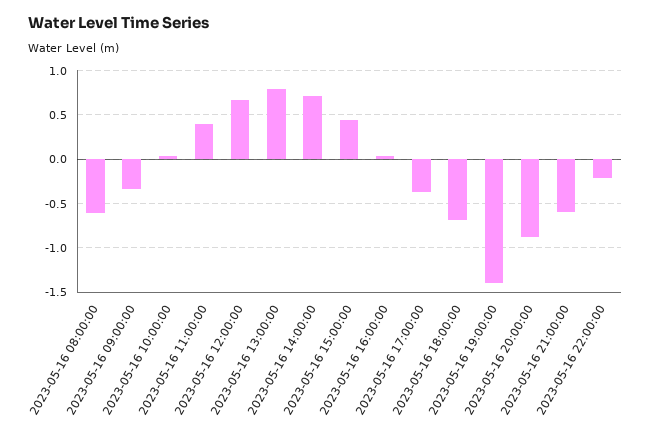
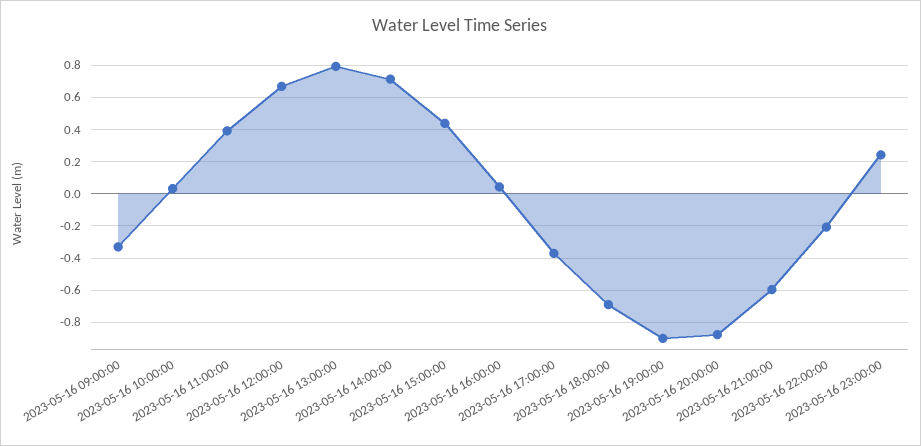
2023-05-16 08:00:00: -0.6 -> none
2023-05-16 19:00:00: -1.4 -> -0.9
2023-05-16 23:00:00: none -> 0.25

